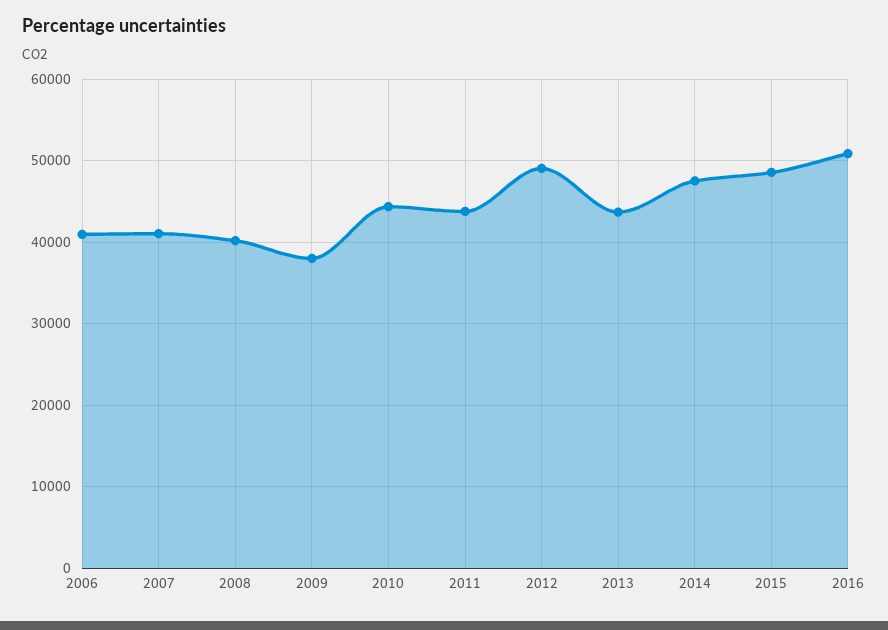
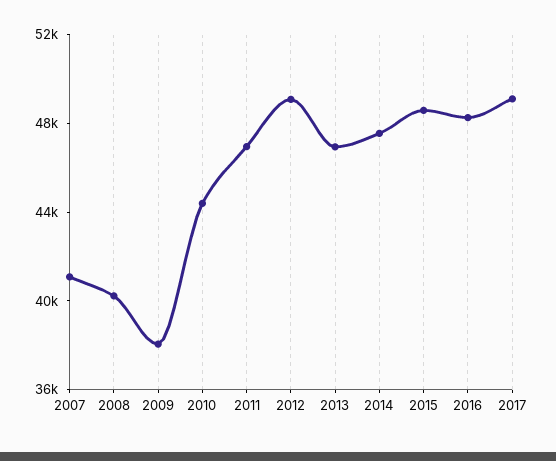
2006: 41000 -> none
2011: 44000 -> 47000
2013: 44000 -> 47000
2016: 51000 -> 48000
2017: none -> 49000

